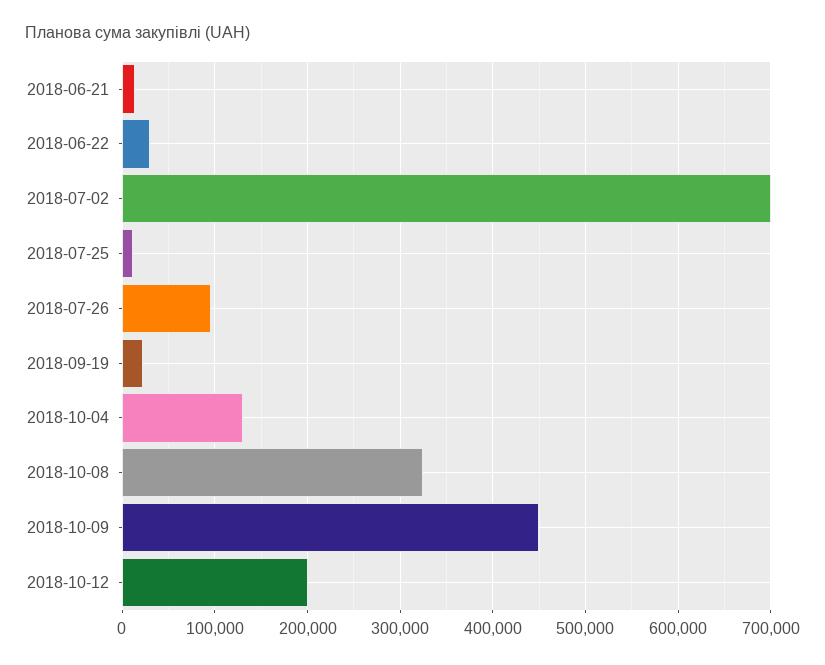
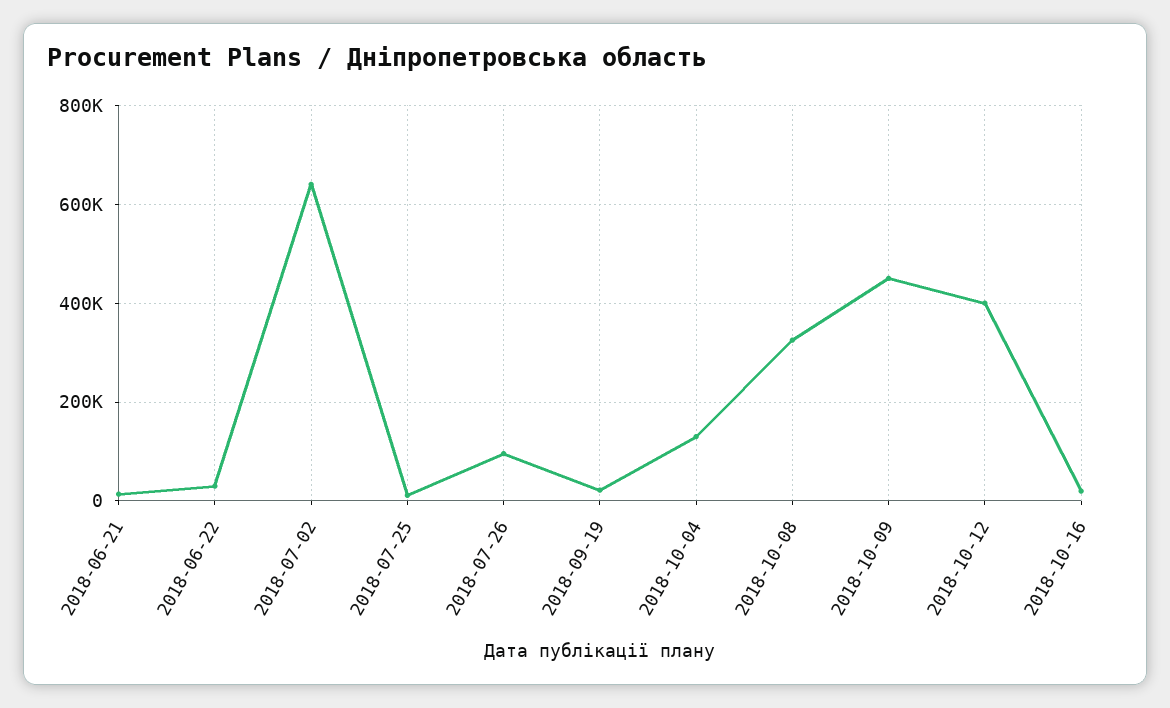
2018-07-02: 700000 -> 640000
2018-10-12: 200000 -> 400000
2018-10-16: none -> 20000

